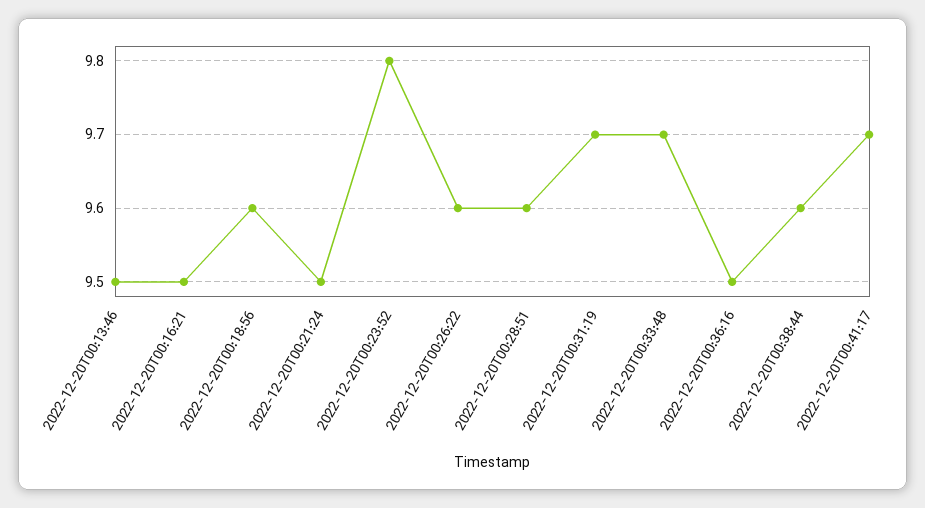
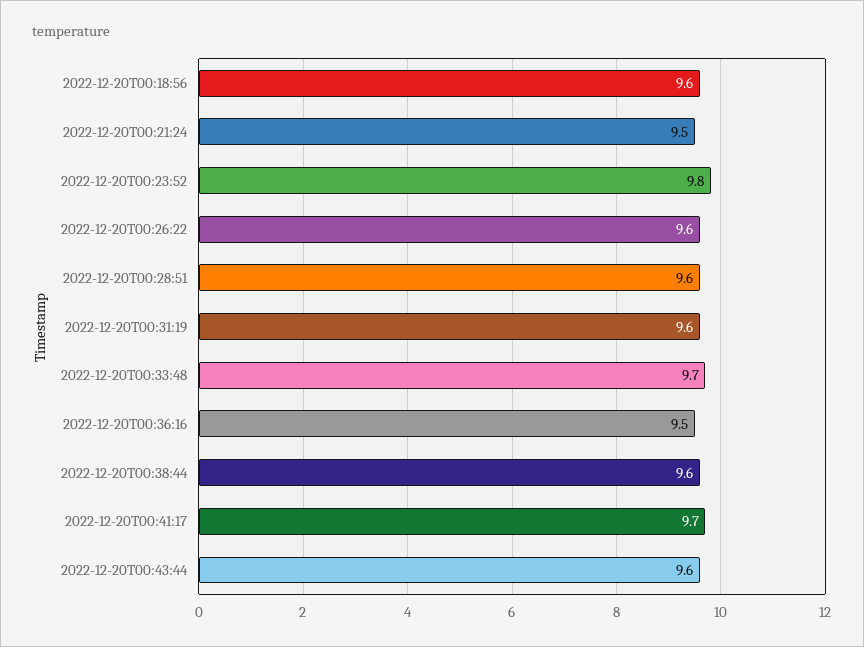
2022-12-20T00:13:46: 9.5 -> none
2022-12-20T00:16:21: 9.5 -> none
2022-12-20T00:31:19: 9.7 -> 9.6
2022-12-20T00:43:44: none -> 9.6

